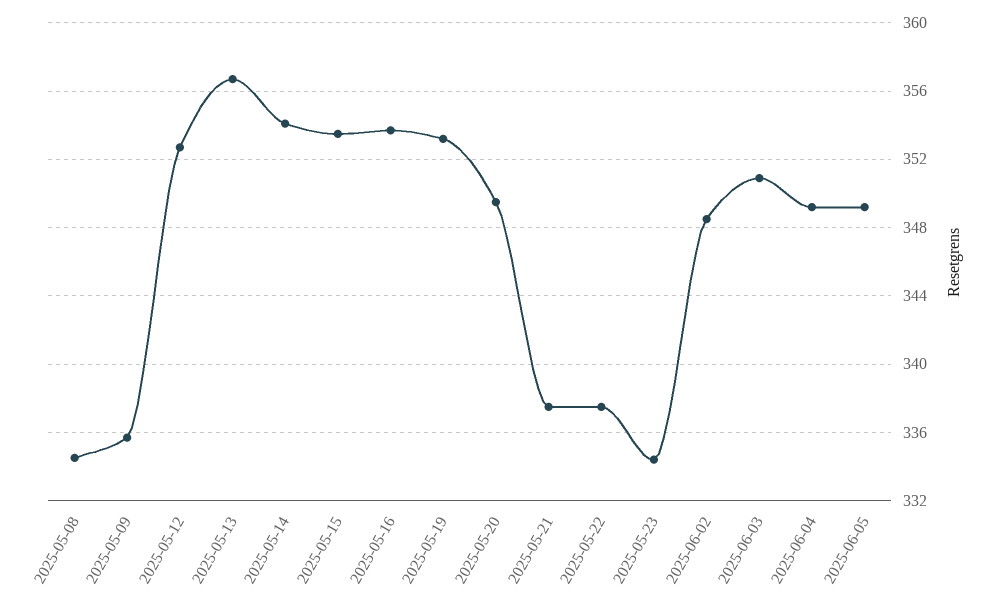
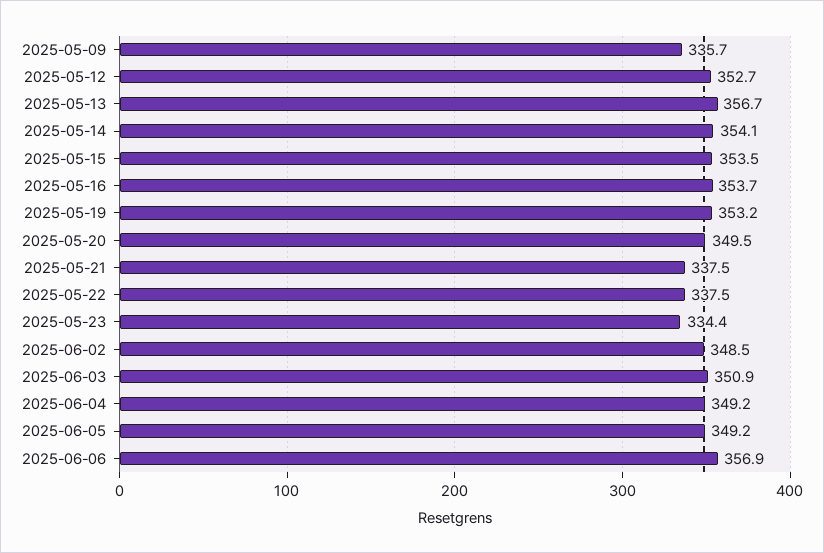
2025-05-08: 334.5 -> none
2025-06-06: none -> 356.9

